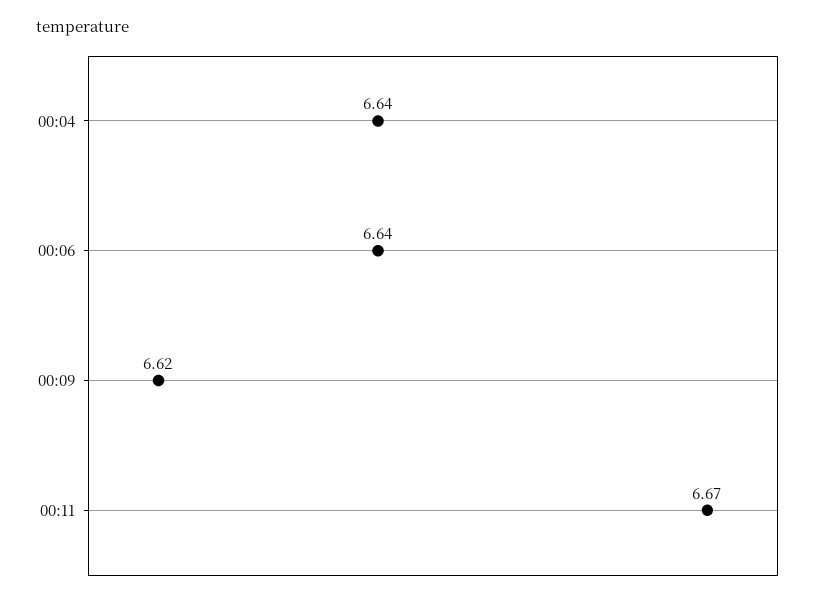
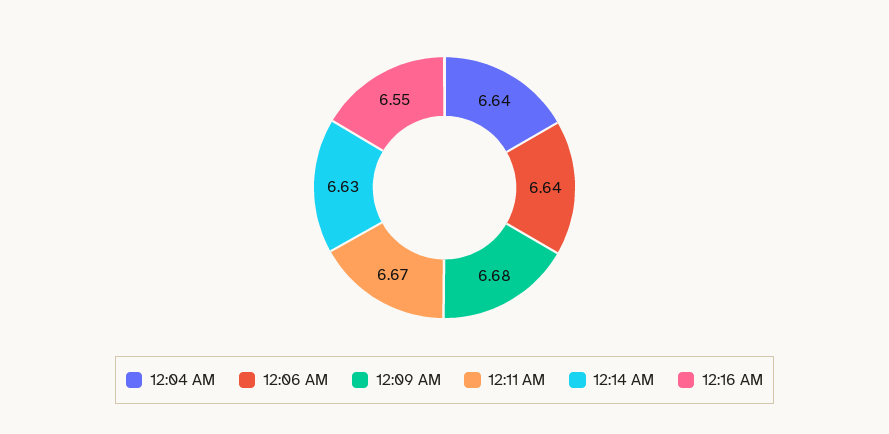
00:09: 6.62 -> 6.68
12:14 AM: none -> 6.63
12:16 AM: none -> 6.55

